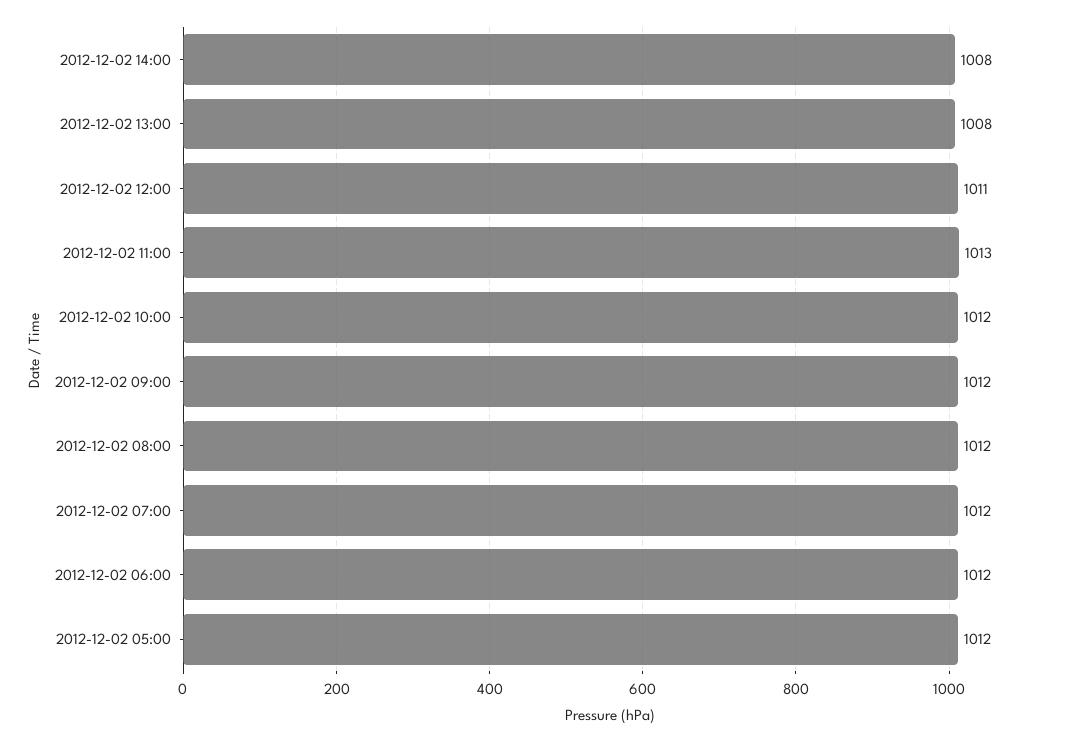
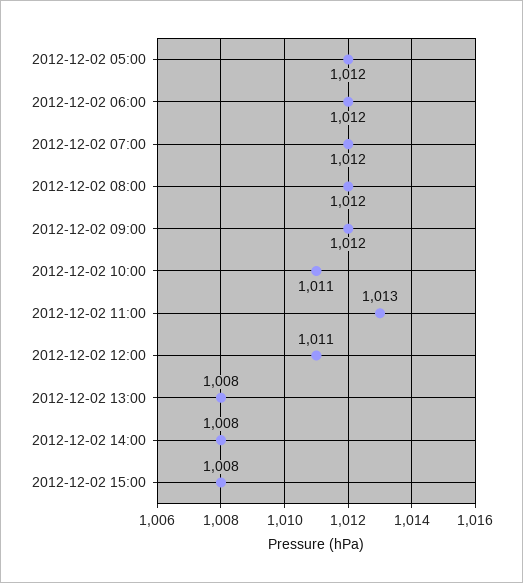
2012-12-02 10:00: 1012 -> 1011
2012-12-02 15:00: none -> 1008

